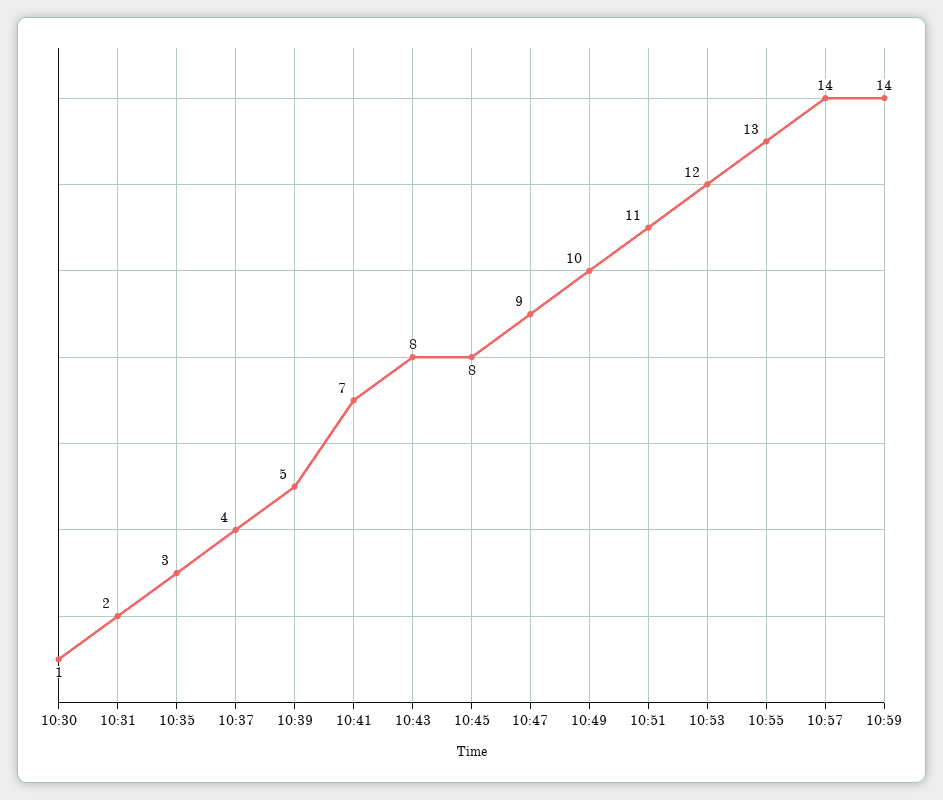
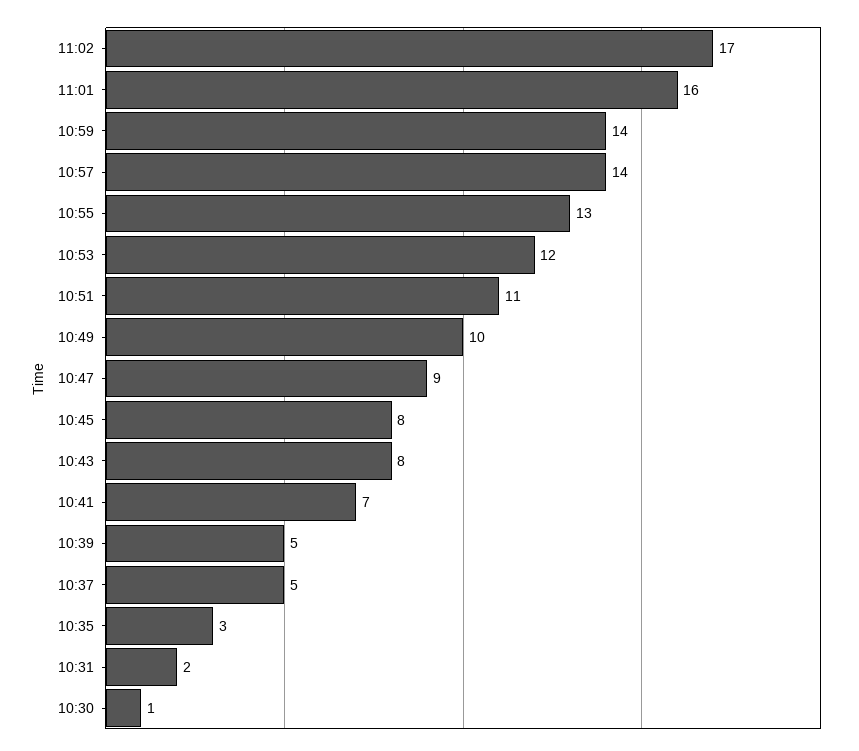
10:37: 4 -> 5
11:02: none -> 17
11:01: none -> 16

